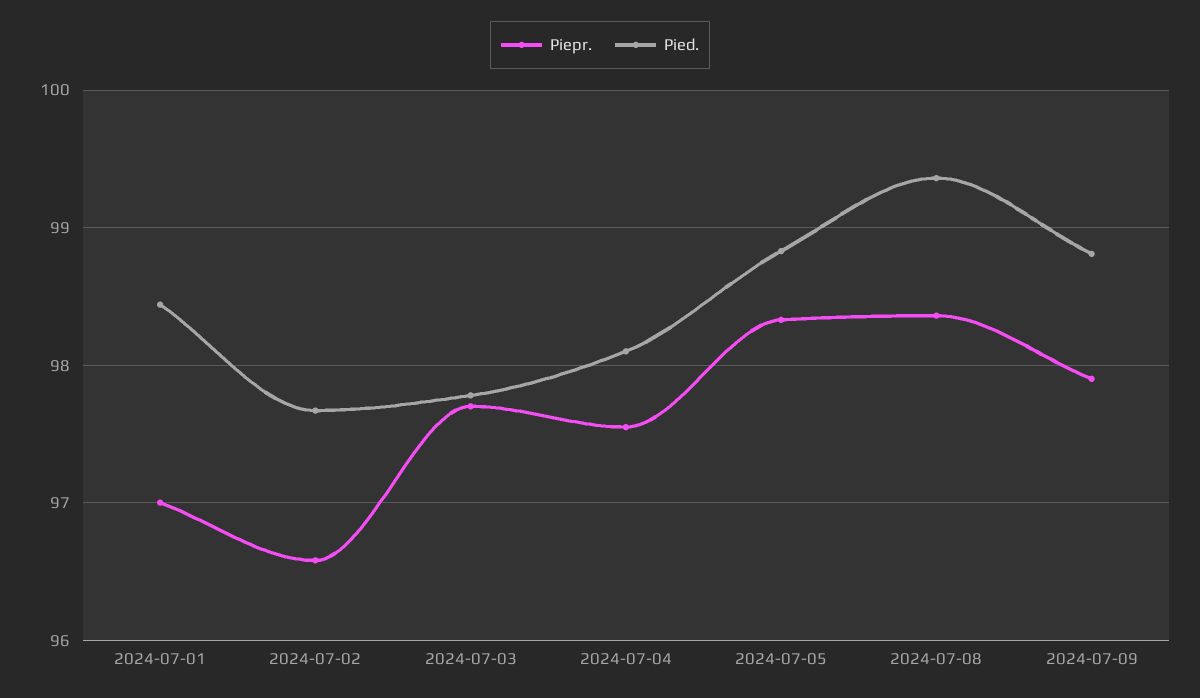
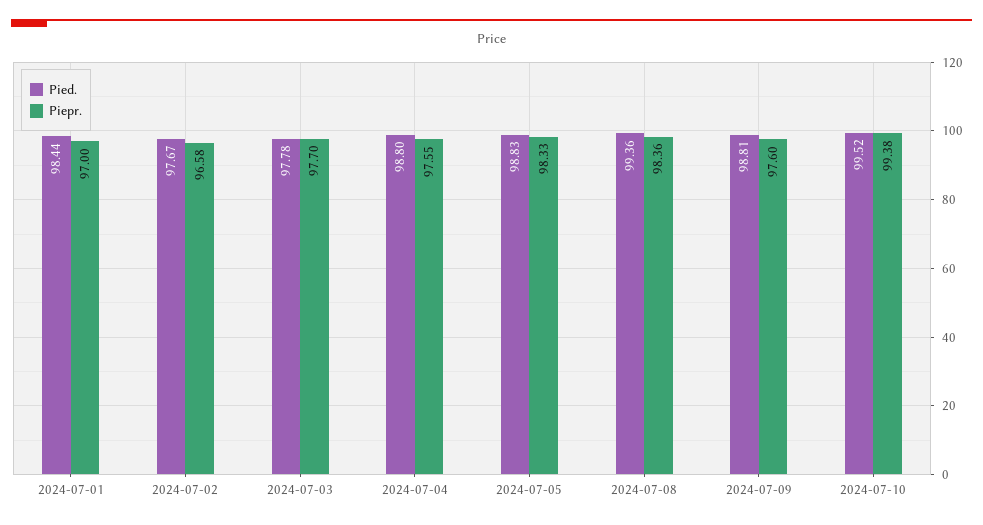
Pied., 2024-07-04: 98.1 -> 98.8
Piepr., 2024-07-09: 97.9 -> 97.6
Pied., 2024-07-10: none -> 99.52
Piepr., 2024-07-10: none -> 99.38

